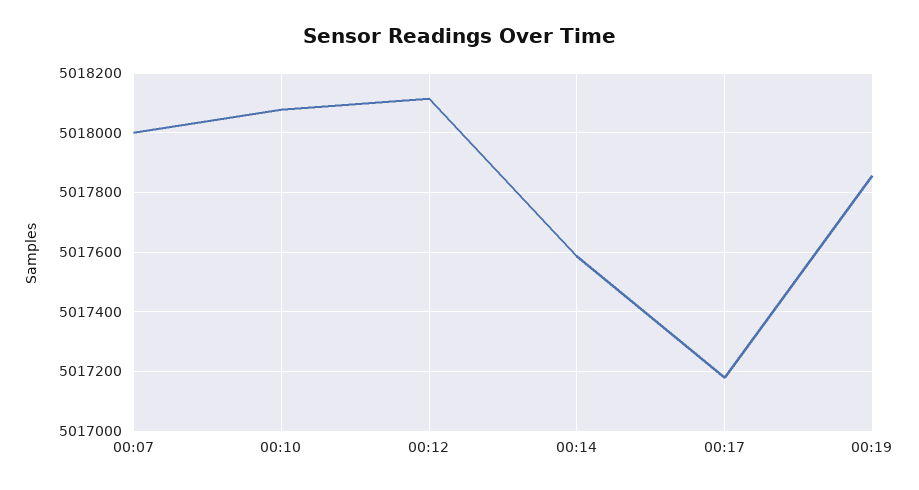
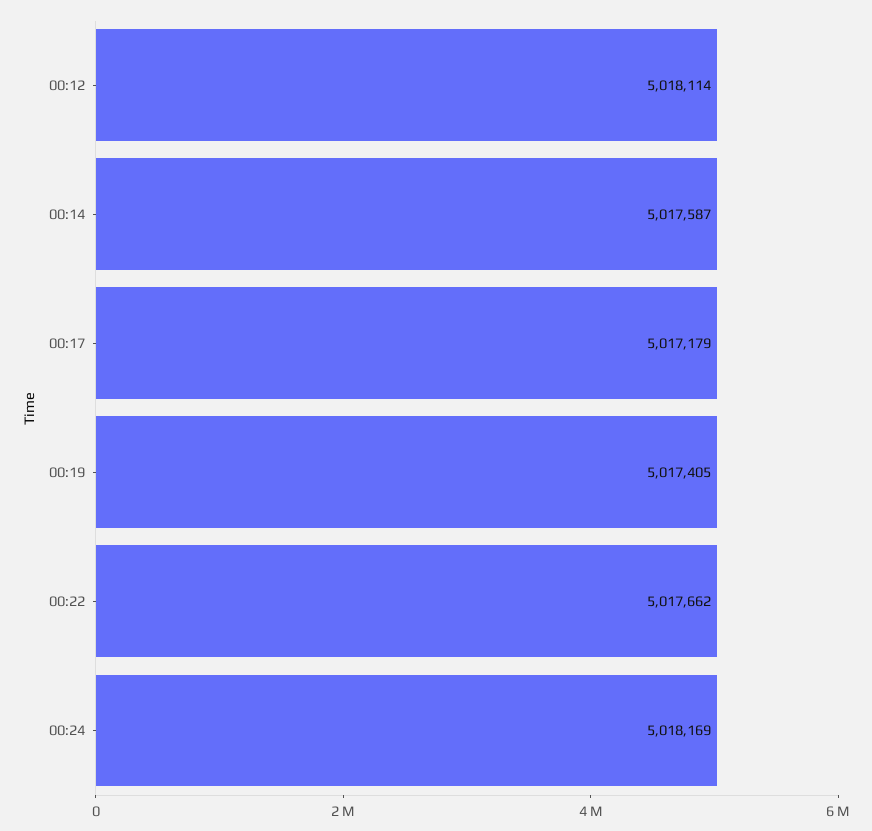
00:07: 5018000 -> none
00:10: 5018075 -> none
00:19: 5017850 -> 5017405
00:22: none -> 5017662
00:24: none -> 5018169

